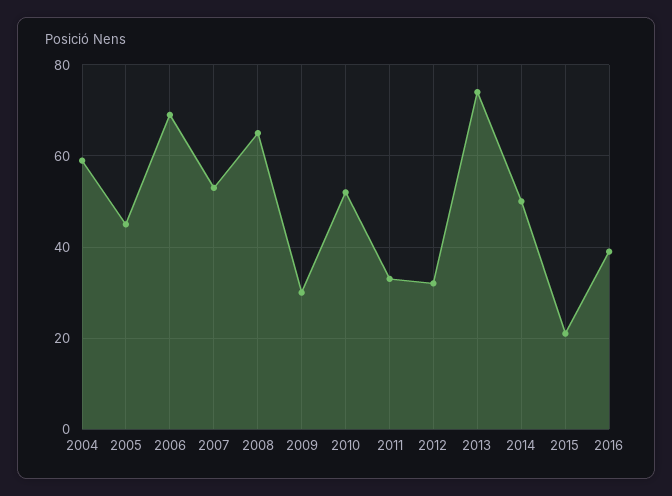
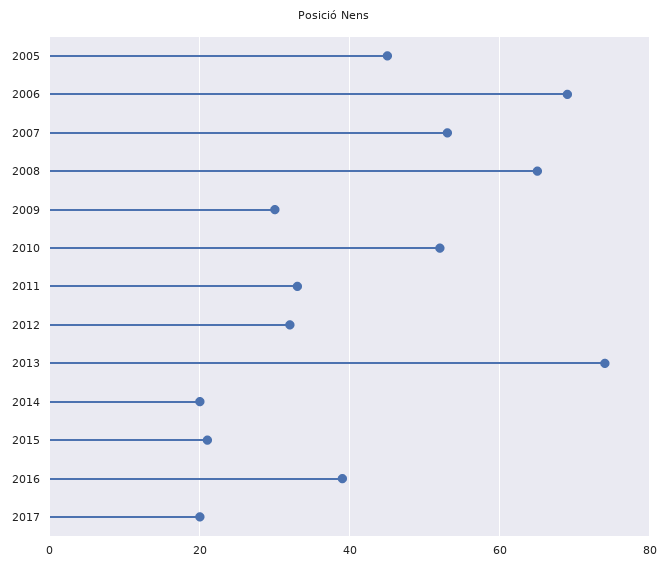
2004: 60 -> none
2014: 50 -> 20
2017: none -> 20

